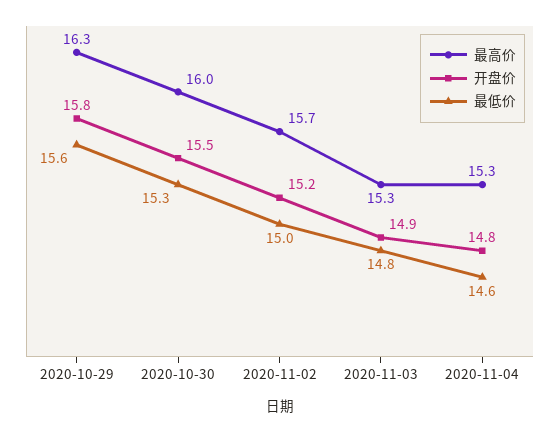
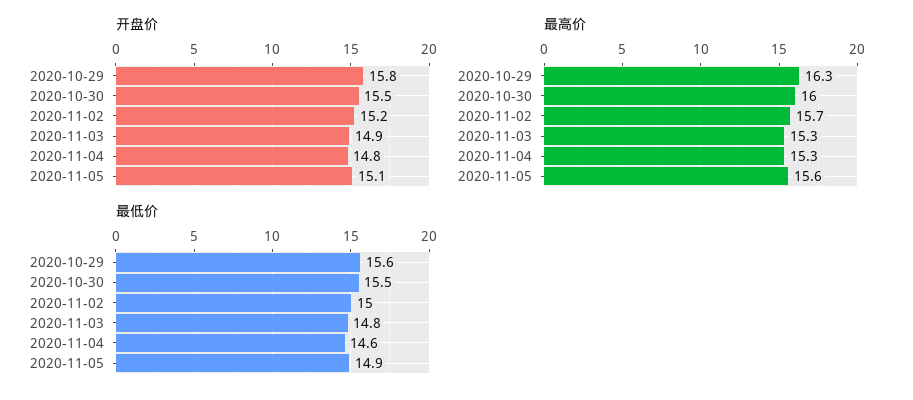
最低价, 2020-10-30: 15.3 -> 15.5
开盘价, 2020-11-05: none -> 15.1
最高价, 2020-11-05: none -> 15.6
最低价, 2020-11-05: none -> 14.9

